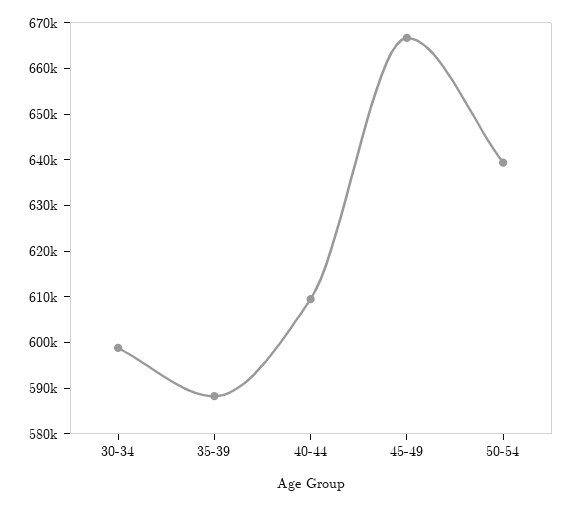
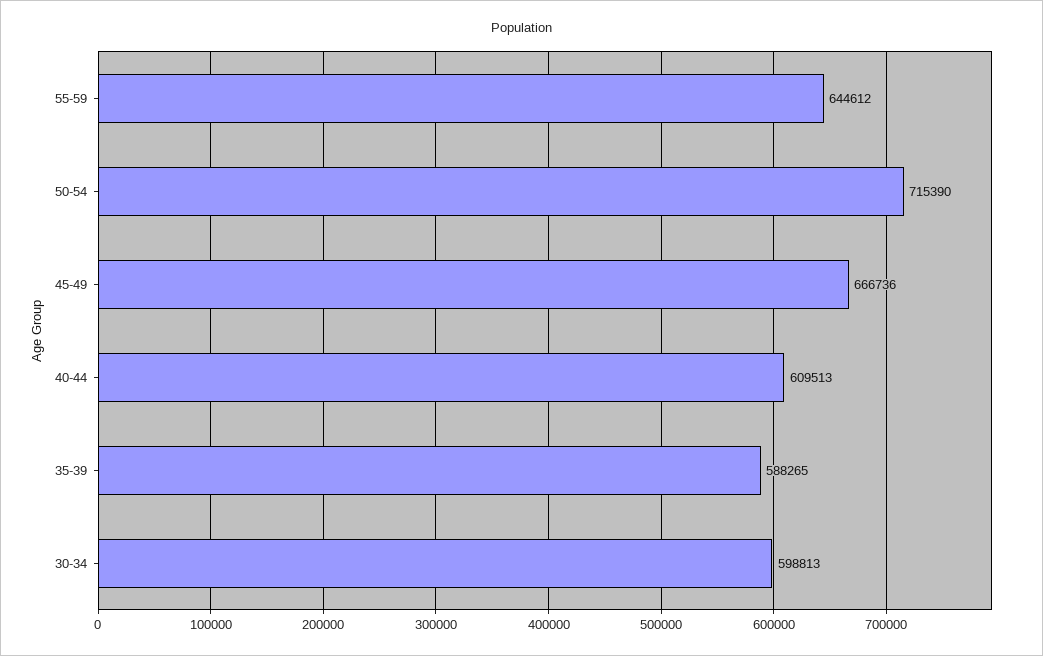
50-54: 640000 -> 715390
55-59: none -> 644612

